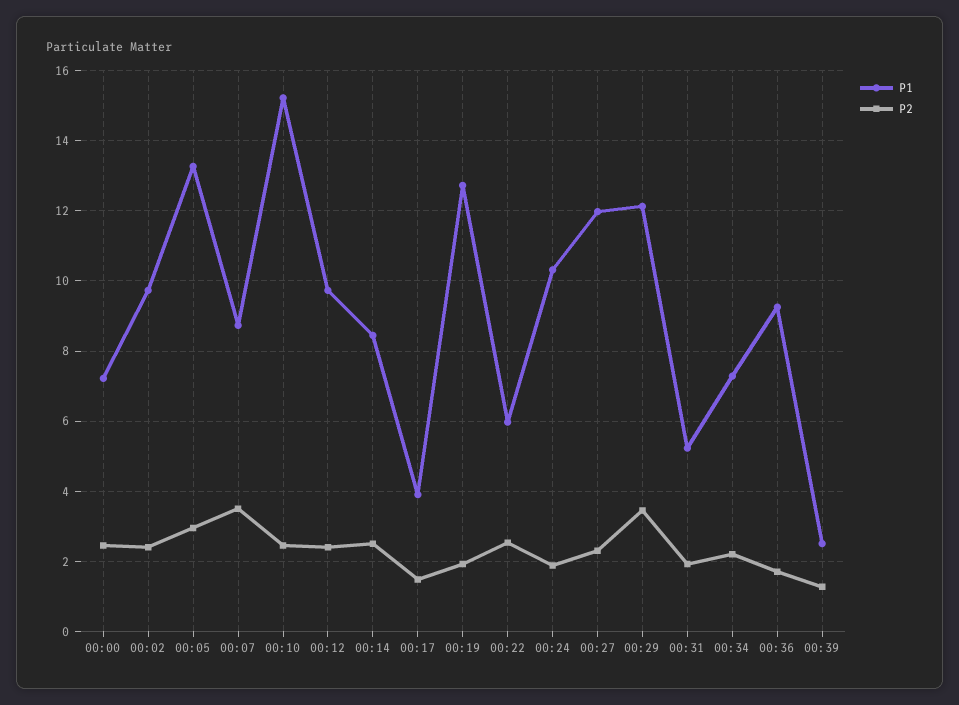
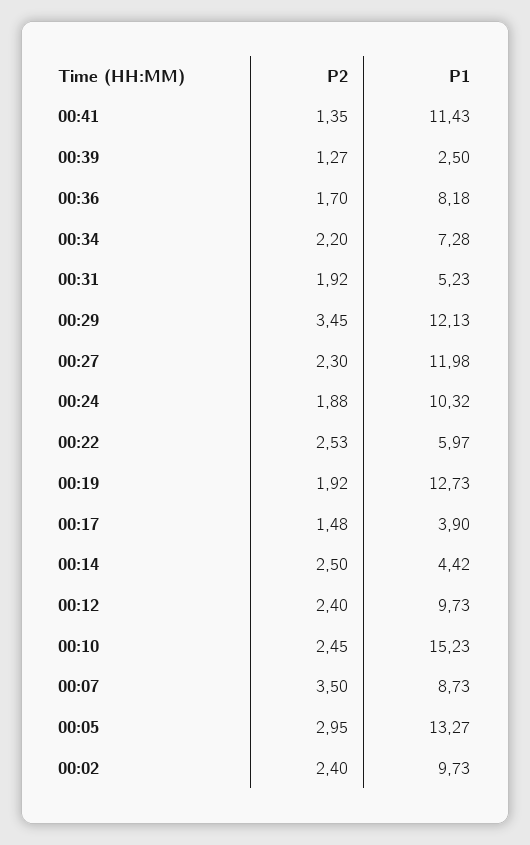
P1, 00:00: 7.2 -> none
P2, 00:00: 2.4 -> none
P1, 00:14: 8.4 -> 4.42
P1, 00:36: 9.2 -> 8.18
P2, 00:41: none -> 1.35
P1, 00:41: none -> 11.43

